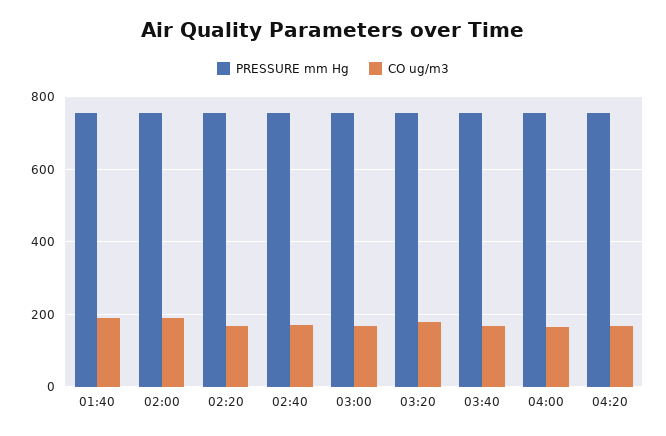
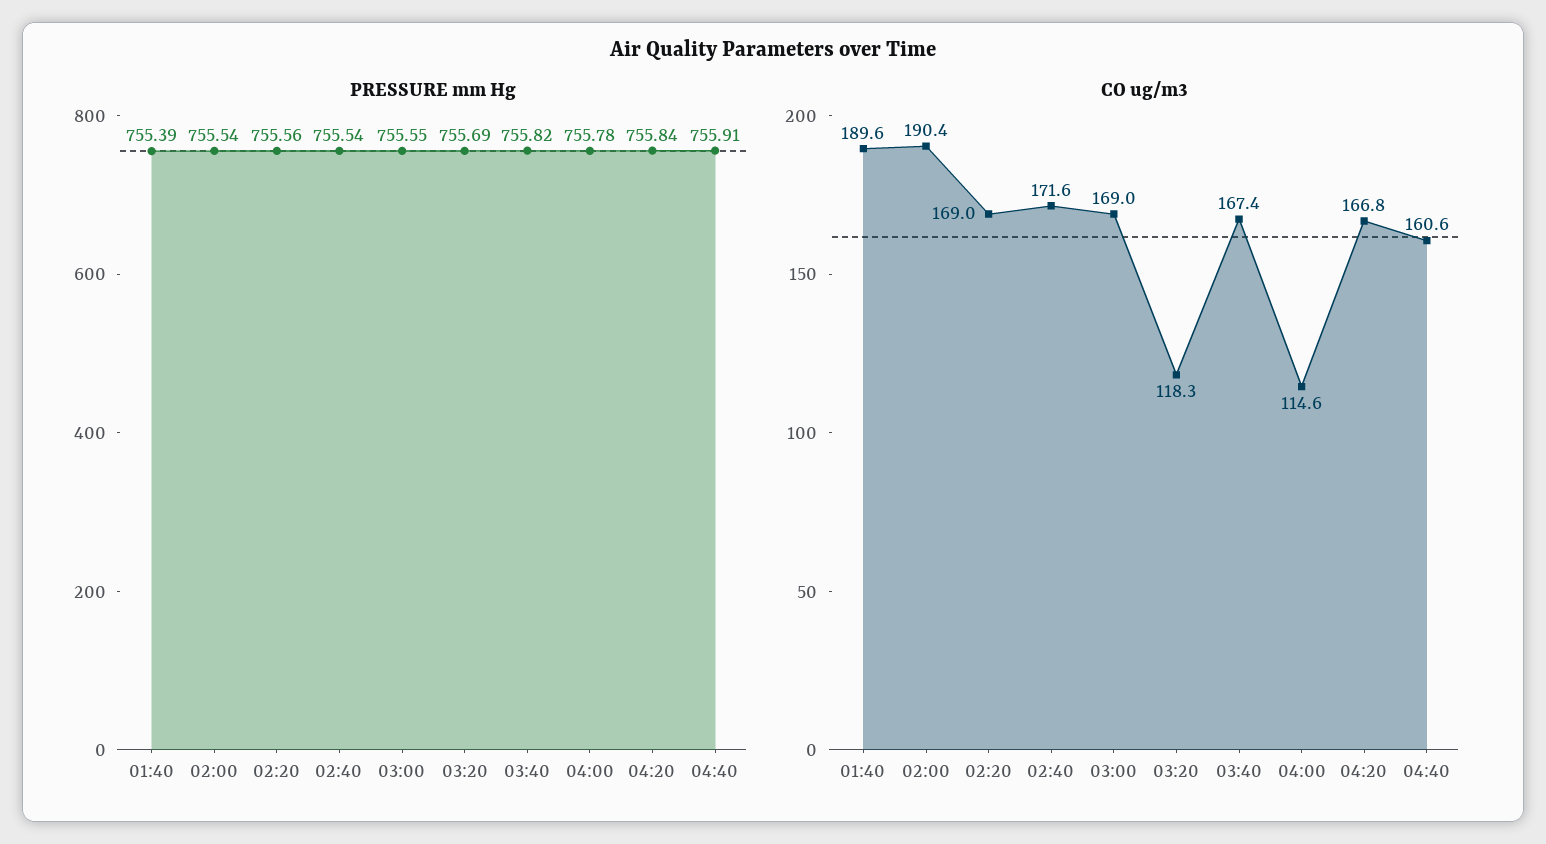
CO ug/m3, 03:20: 180 -> 118.3
CO ug/m3, 04:00: 160 -> 114.6
PRESSURE mm Hg, 04:40: none -> 755.91
CO ug/m3, 04:40: none -> 160.6

